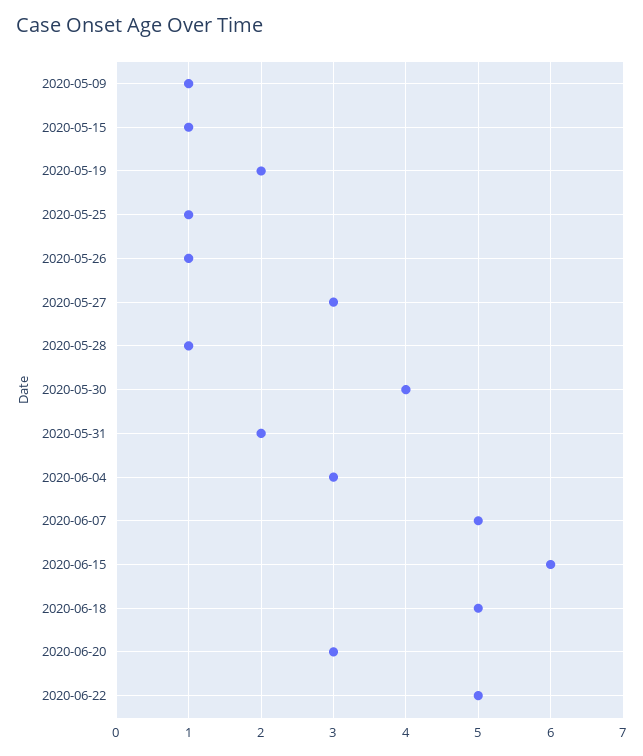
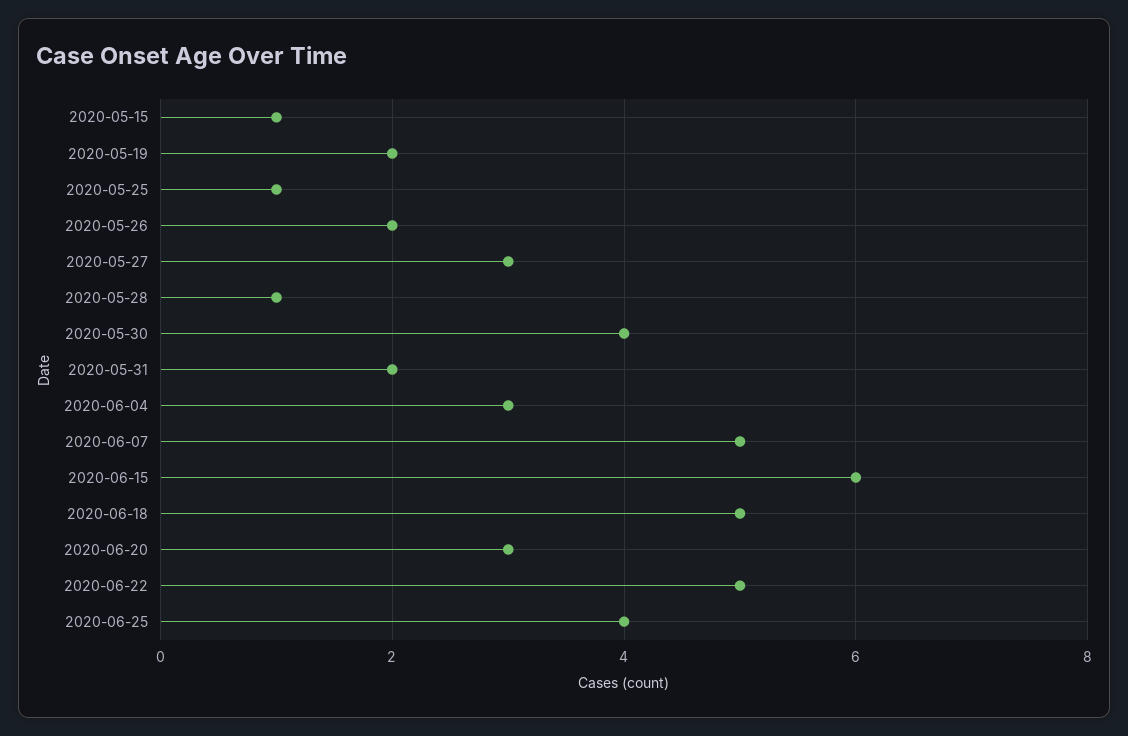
2020-05-09: 1 -> none
2020-05-26: 1 -> 2
2020-06-25: none -> 4

